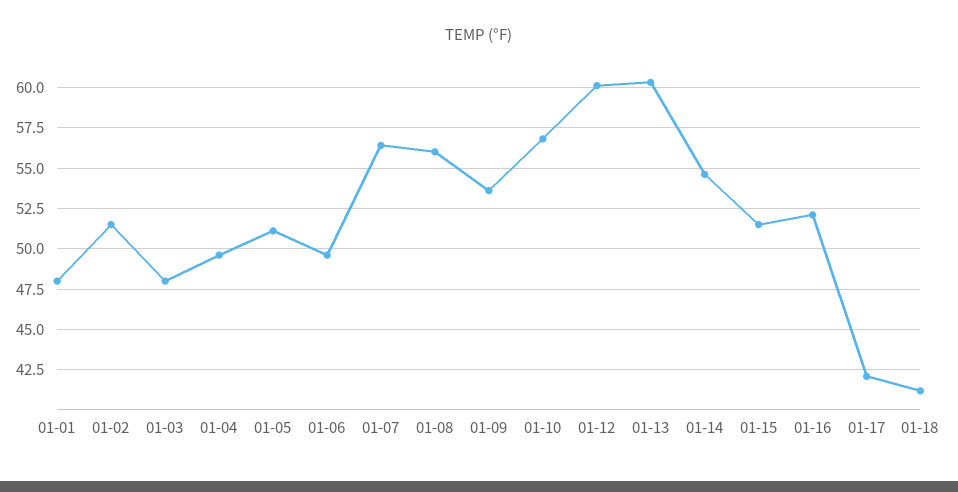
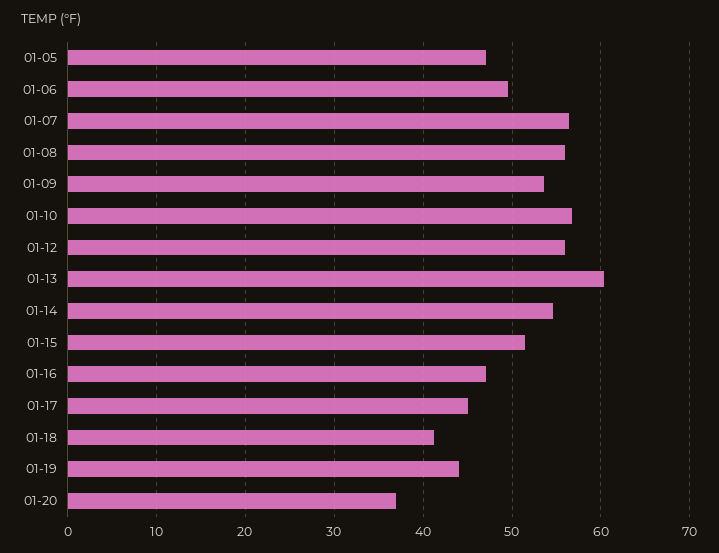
01-01: 48 -> none
01-02: 51.5 -> none
01-03: 48 -> none
01-04: 49.5 -> none
01-05: 51 -> 47
01-12: 60 -> 56
01-16: 52 -> 47
01-17: 42 -> 45
01-19: none -> 44
01-20: none -> 37

